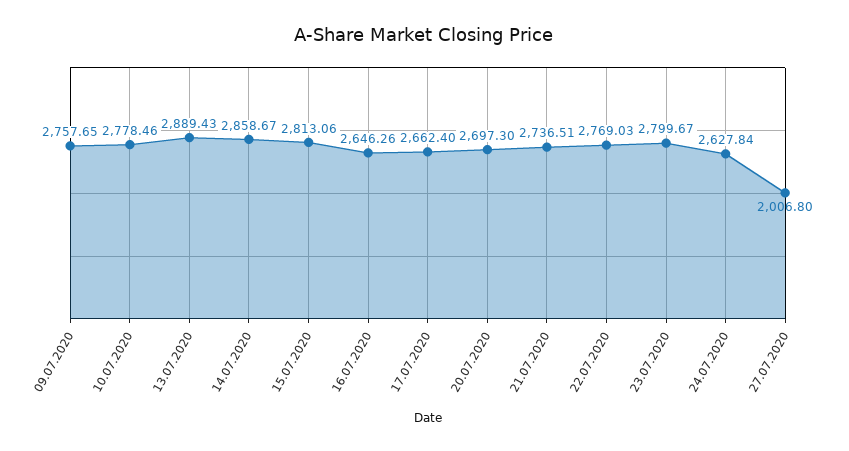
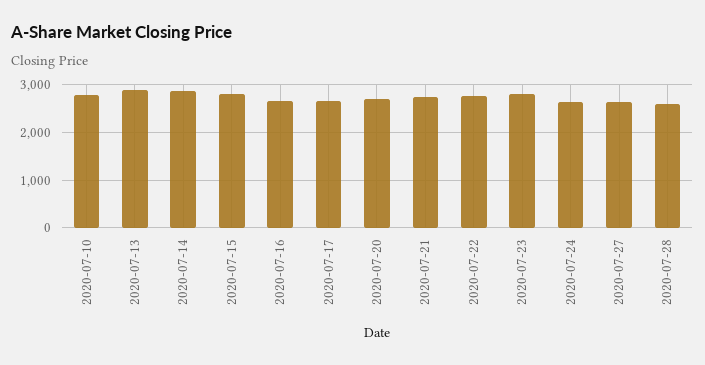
09.07.2020: 2757.65 -> none
27.07.2020: 2006.8 -> 2600
2020-07-28: none -> 2600

